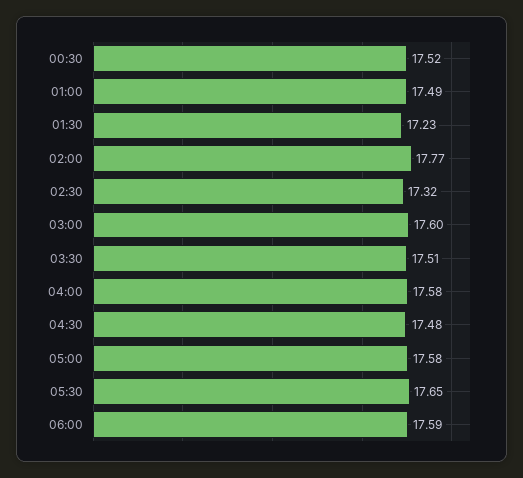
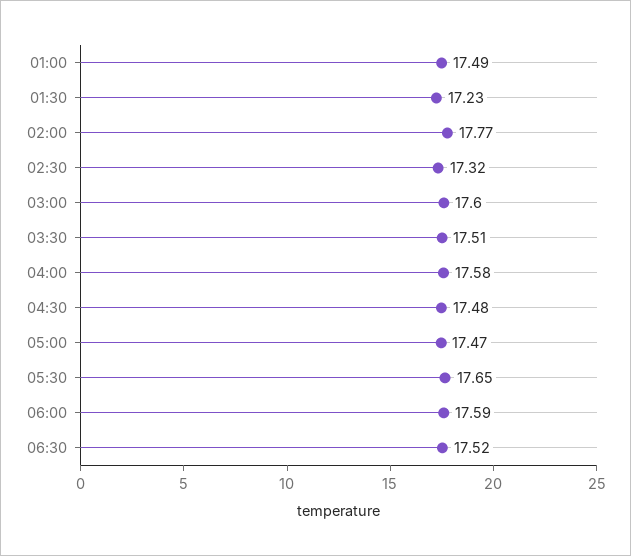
00:30: 17.52 -> none
05:00: 17.58 -> 17.47
06:30: none -> 17.52

